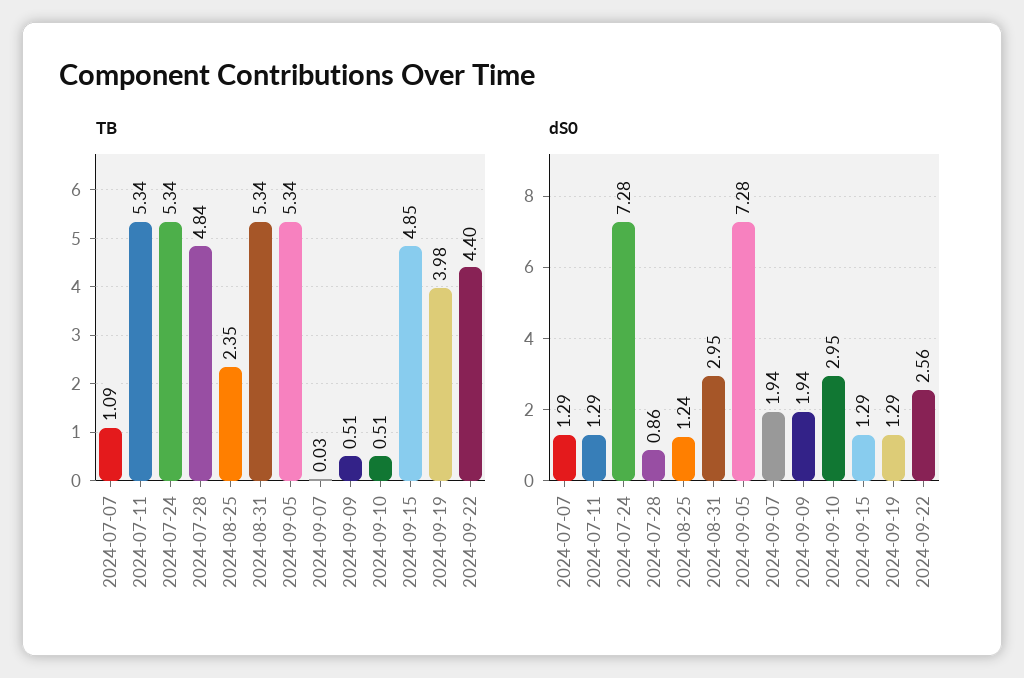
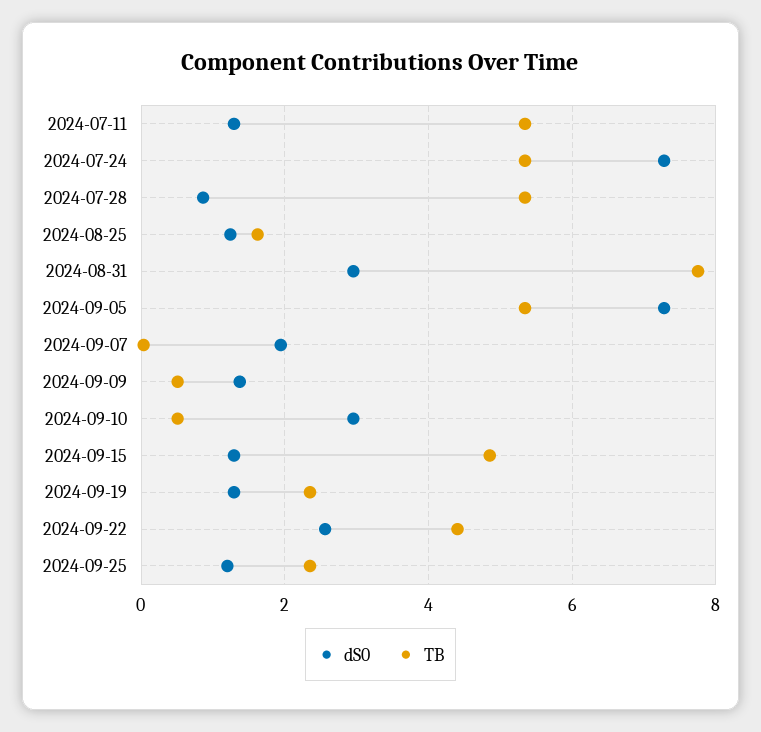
TB, 2024-07-07: 1.09 -> none
TB, 2024-07-28: 4.84 -> 5.4
TB, 2024-08-25: 2.35 -> 1.6
TB, 2024-08-31: 5.34 -> 7.8
TB, 2024-09-19: 3.98 -> 2.4
dS0, 2024-07-07: 1.29 -> none
dS0, 2024-09-09: 1.94 -> 1.4
dS0, 2024-09-25: none -> 1.2
TB, 2024-09-25: none -> 2.4

